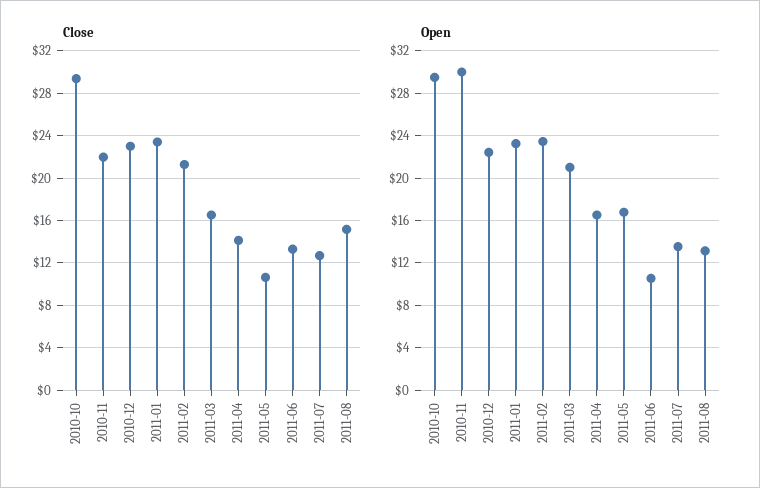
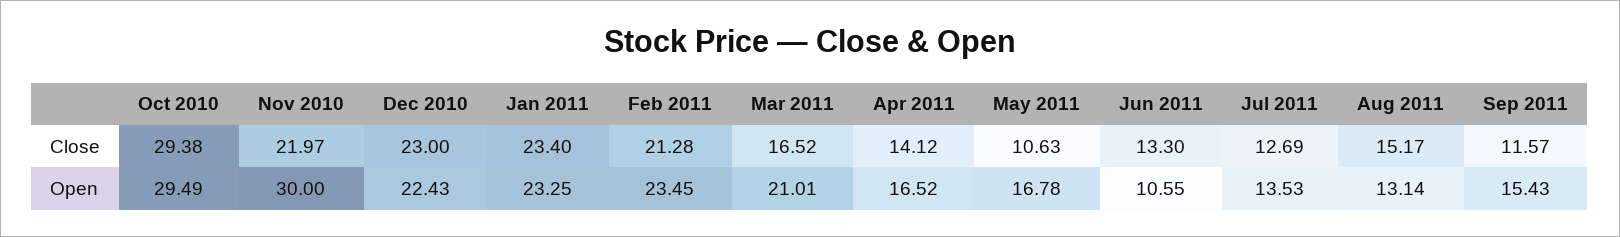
Close, Sep 2011: none -> 11.57
Open, Sep 2011: none -> 15.43

